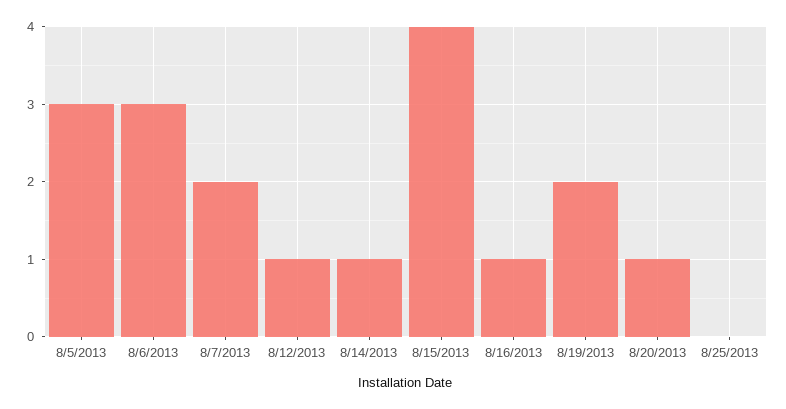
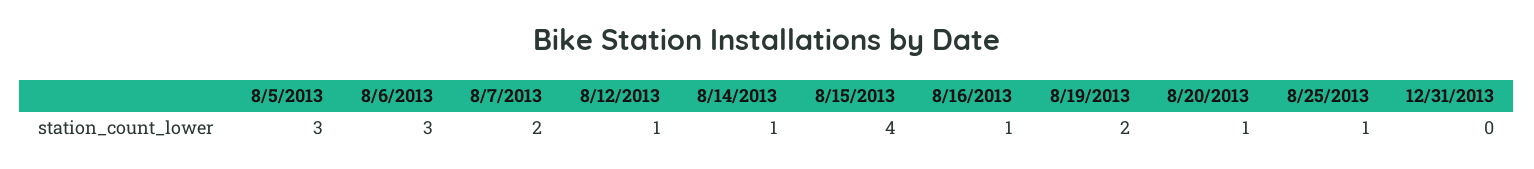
8/25/2013: 0 -> 1
12/31/2013: none -> 0

